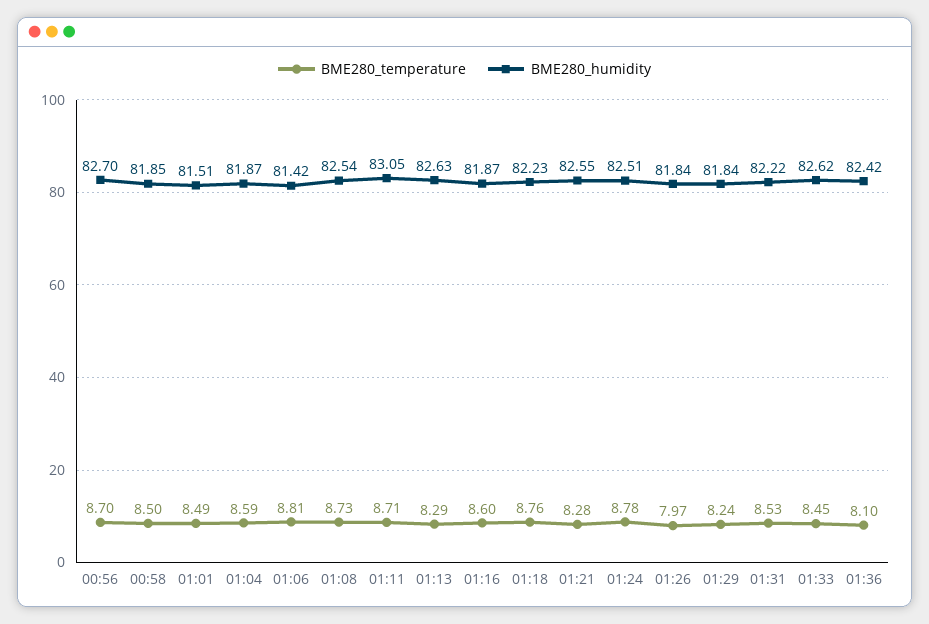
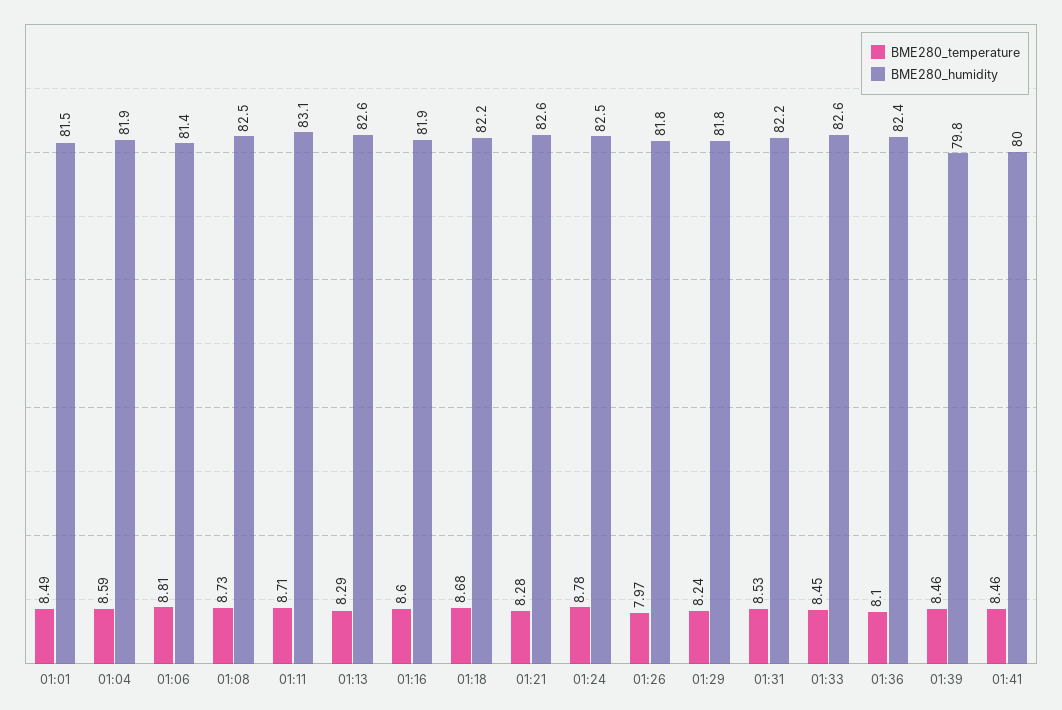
BME280_temperature, 00:56: 8.7 -> none
BME280_humidity, 00:56: 82.7 -> none
BME280_temperature, 00:58: 8.5 -> none
BME280_humidity, 00:58: 81.85 -> none
BME280_temperature, 01:18: 8.76 -> 8.68
BME280_temperature, 01:39: none -> 8.46
BME280_humidity, 01:39: none -> 79.8
BME280_temperature, 01:41: none -> 8.46
BME280_humidity, 01:41: none -> 80

